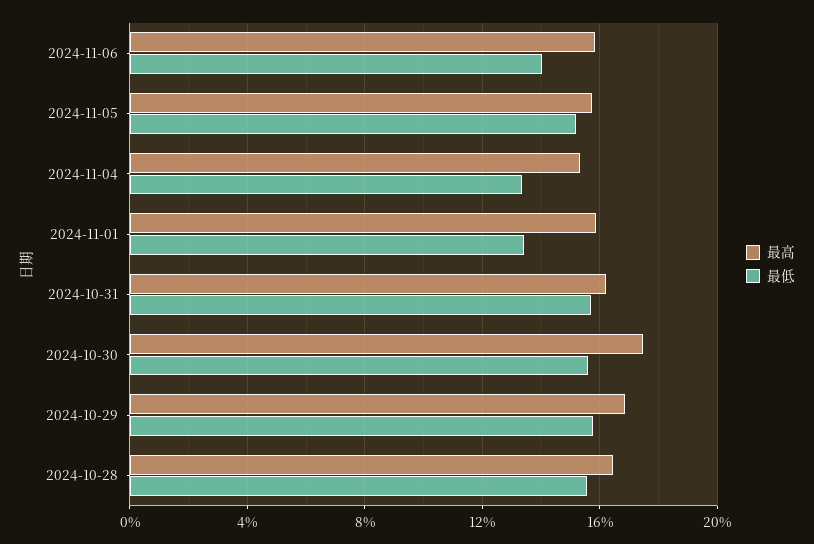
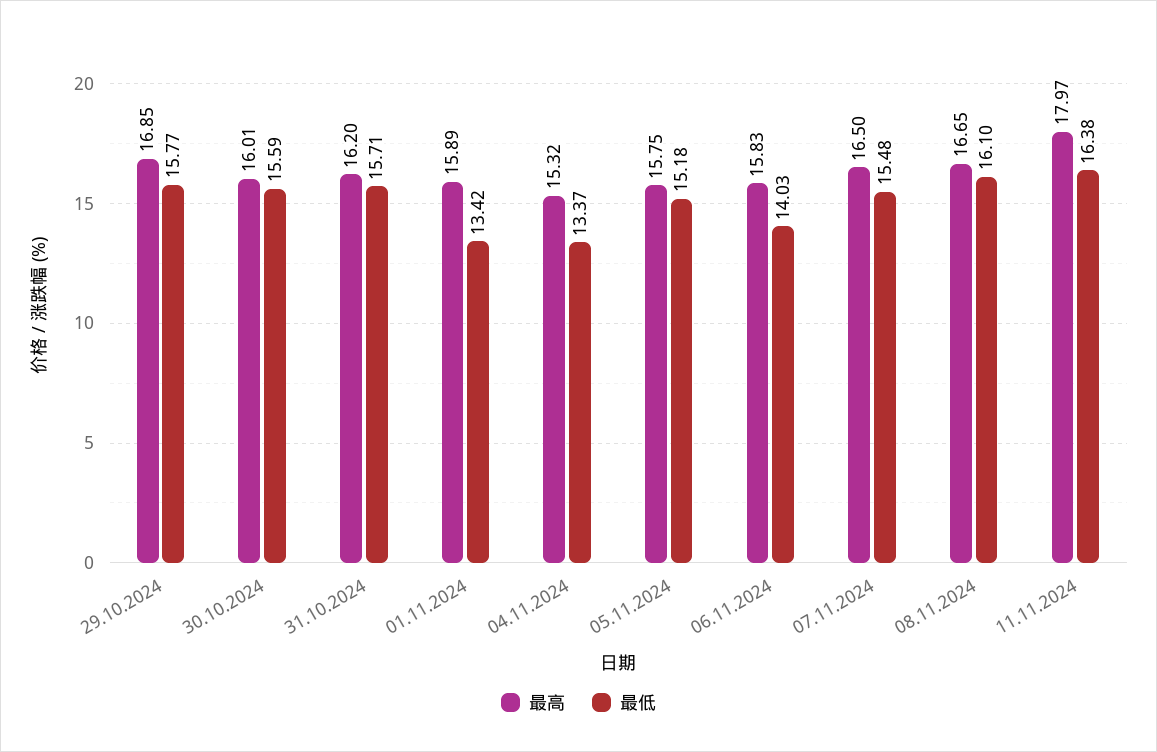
最高, 2024-10-30: 17.5 -> 16.01
最高, 2024-10-28: 16.5 -> none
最低, 2024-10-28: 15.5 -> none
最高, 07.11.2024: none -> 16.5
最低, 07.11.2024: none -> 15.48
最高, 08.11.2024: none -> 16.65
最低, 08.11.2024: none -> 16.1
最高, 11.11.2024: none -> 17.97
最低, 11.11.2024: none -> 16.38

